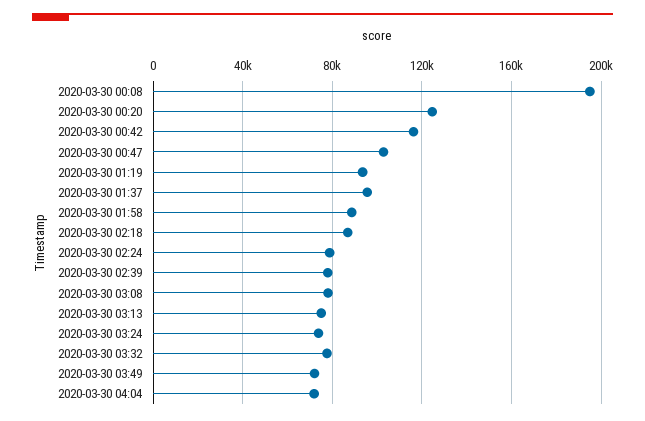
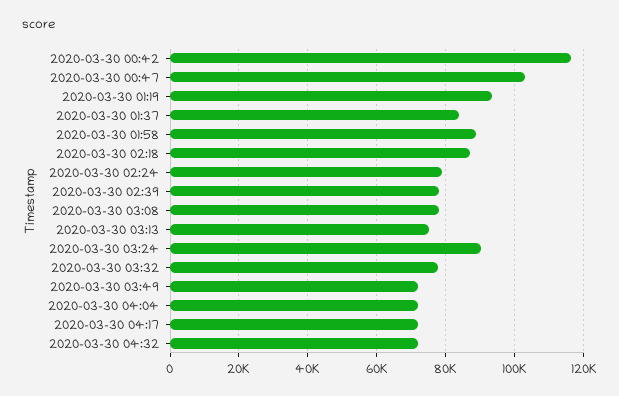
2020-03-30 00:08: 195000 -> none
2020-03-30 00:20: 125000 -> none
2020-03-30 01:37: 95000 -> 84000
2020-03-30 03:24: 75000 -> 90000
2020-03-30 04:17: none -> 72000
2020-03-30 04:32: none -> 72000

